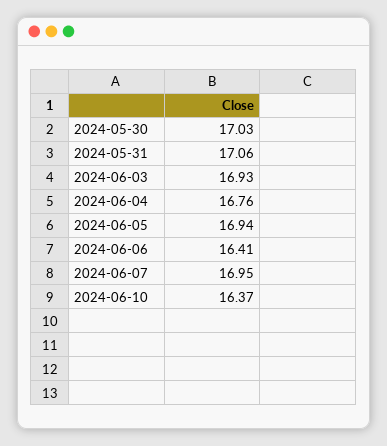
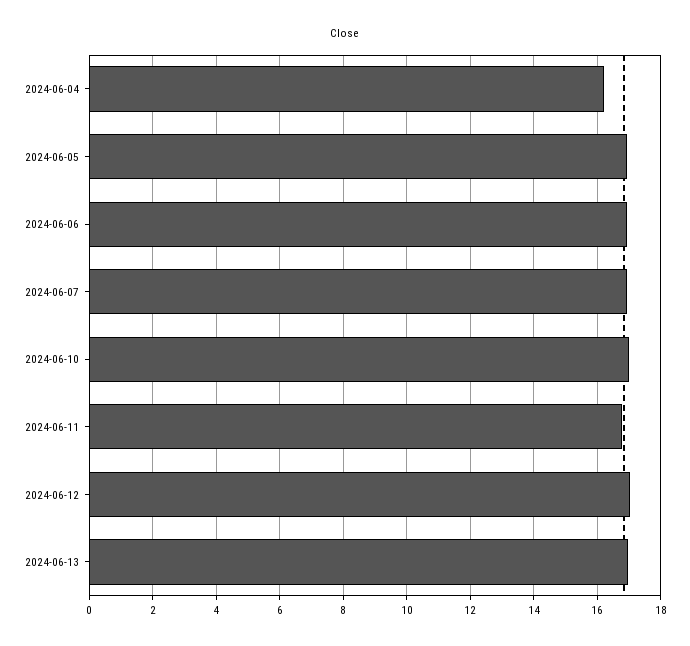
2024-05-30: 17.03 -> none
2024-05-31: 17.06 -> none
2024-06-03: 16.93 -> none
2024-06-04: 16.76 -> 16.2
2024-06-06: 16.41 -> 17
2024-06-10: 16.37 -> 17
2024-06-11: none -> 16.8
2024-06-12: none -> 17
2024-06-13: none -> 17

